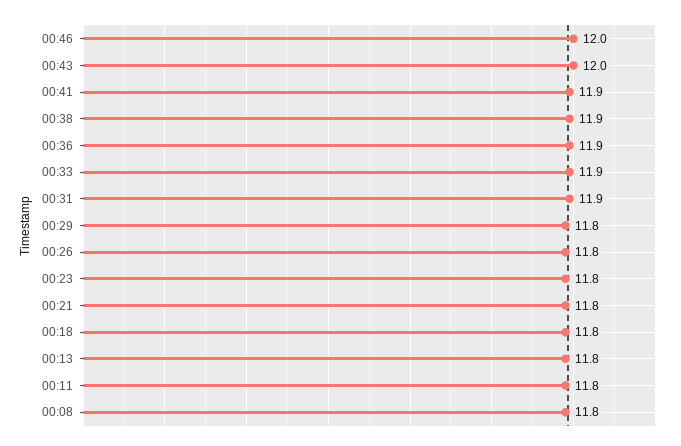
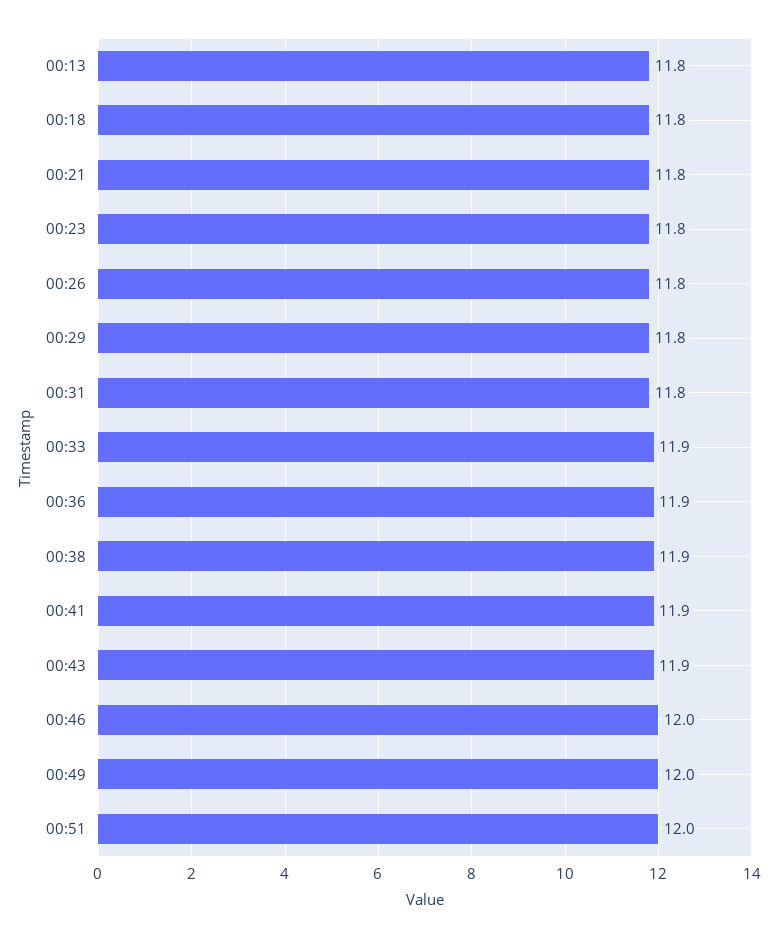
00:43: 12 -> 11.9
00:31: 11.9 -> 11.8
00:11: 11.8 -> none
00:08: 11.8 -> none
00:49: none -> 12
00:51: none -> 12

